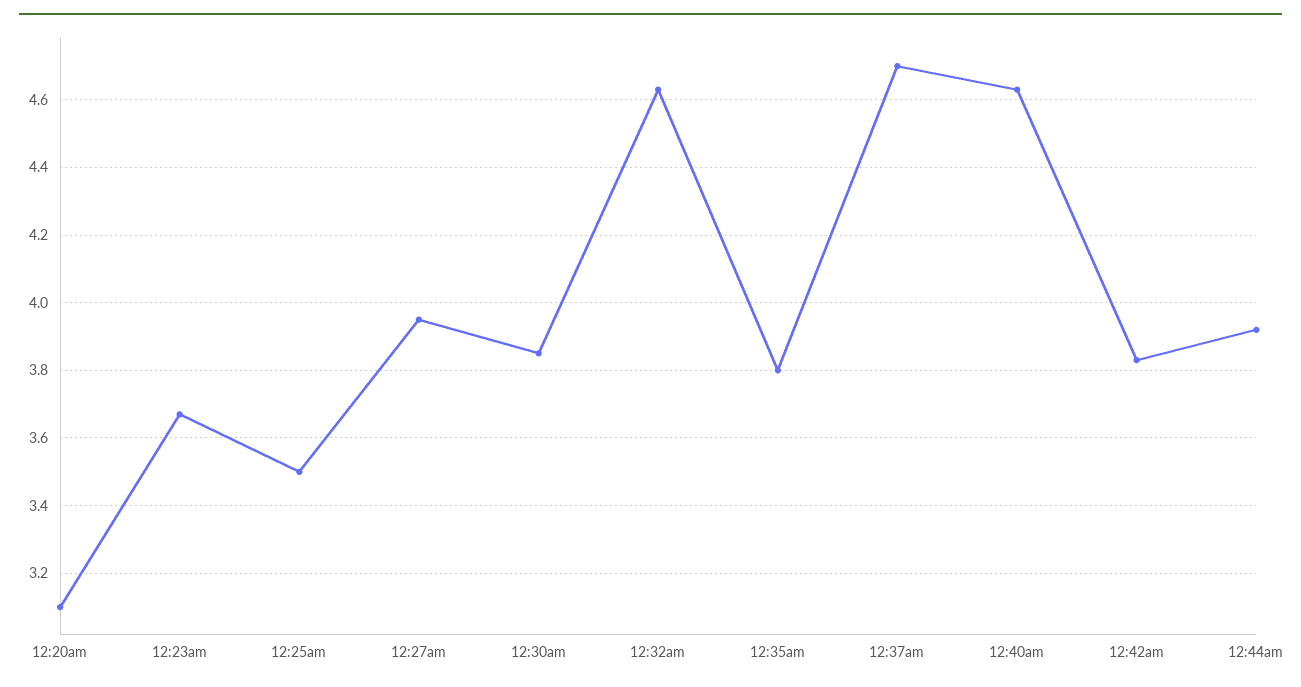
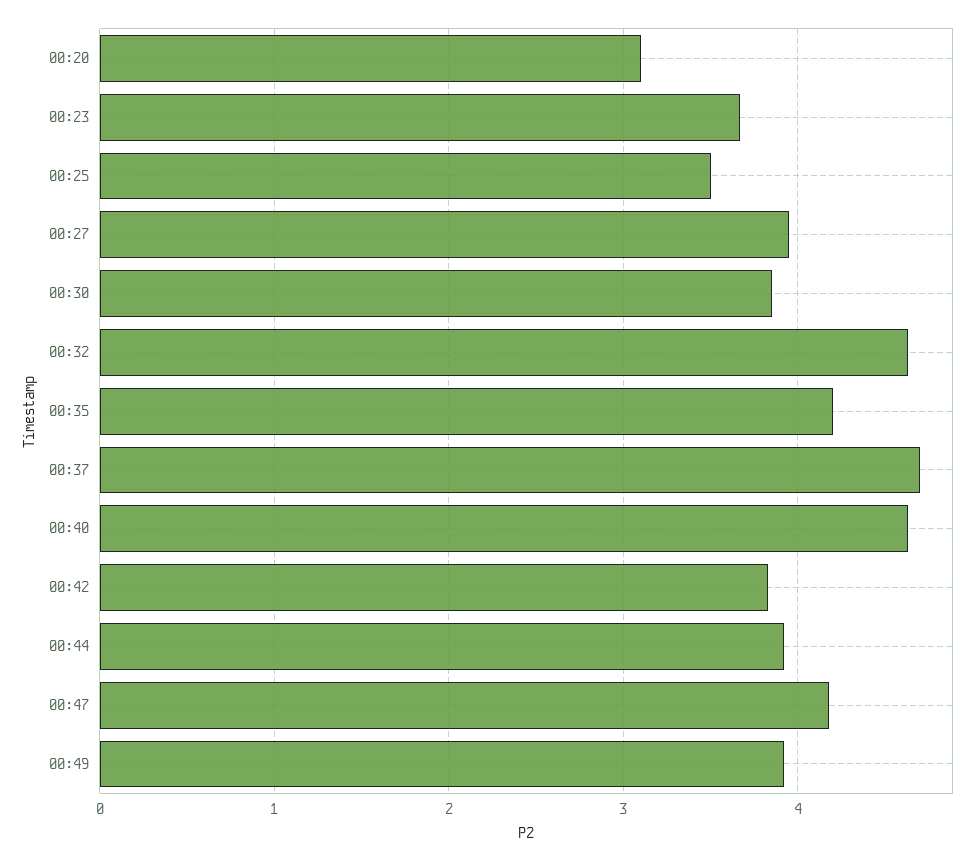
12:35am: 3.8 -> 4.2
00:47: none -> 4.2
00:49: none -> 3.9

